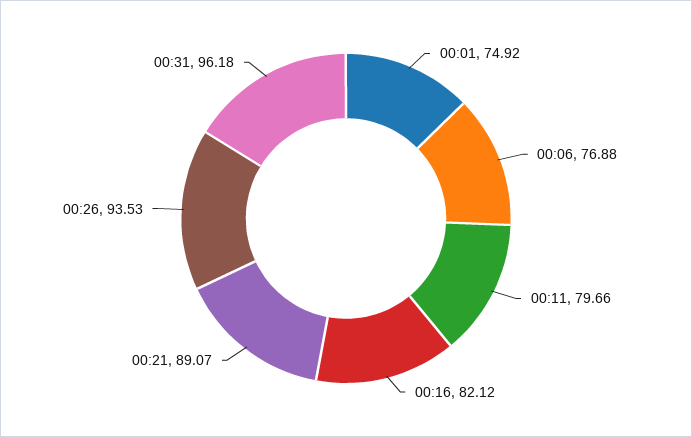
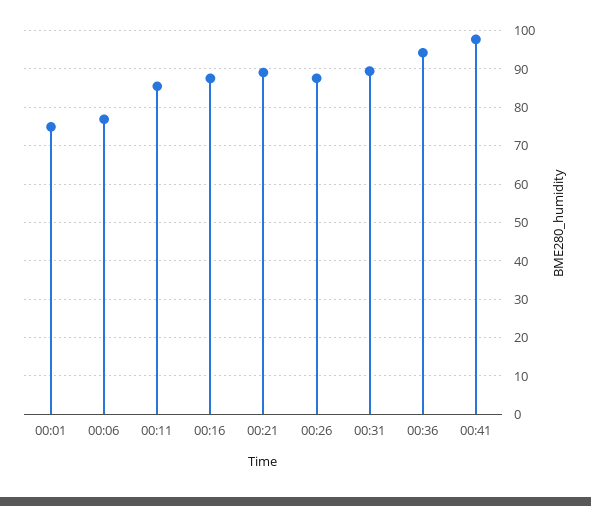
00:11: 79.66 -> 86
00:16: 82.12 -> 88
00:26: 93.53 -> 88
00:31: 96.18 -> 90
00:36: none -> 94
00:41: none -> 98

